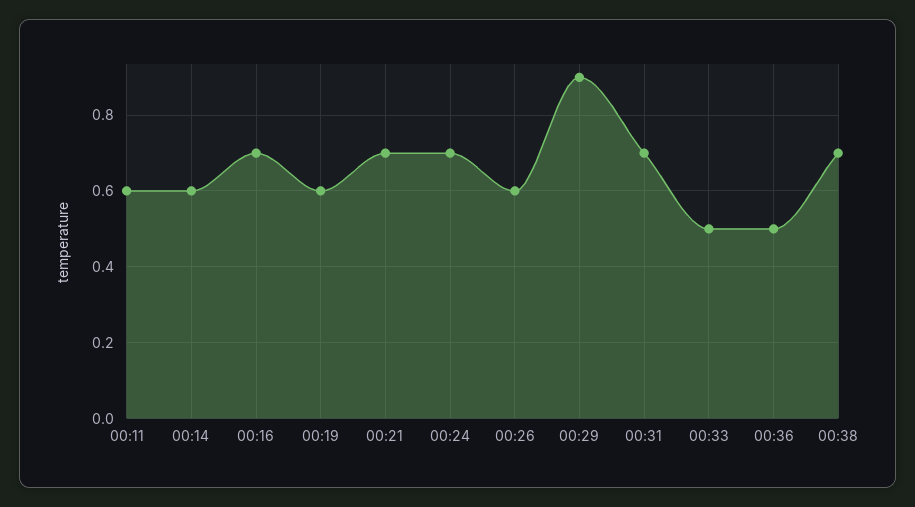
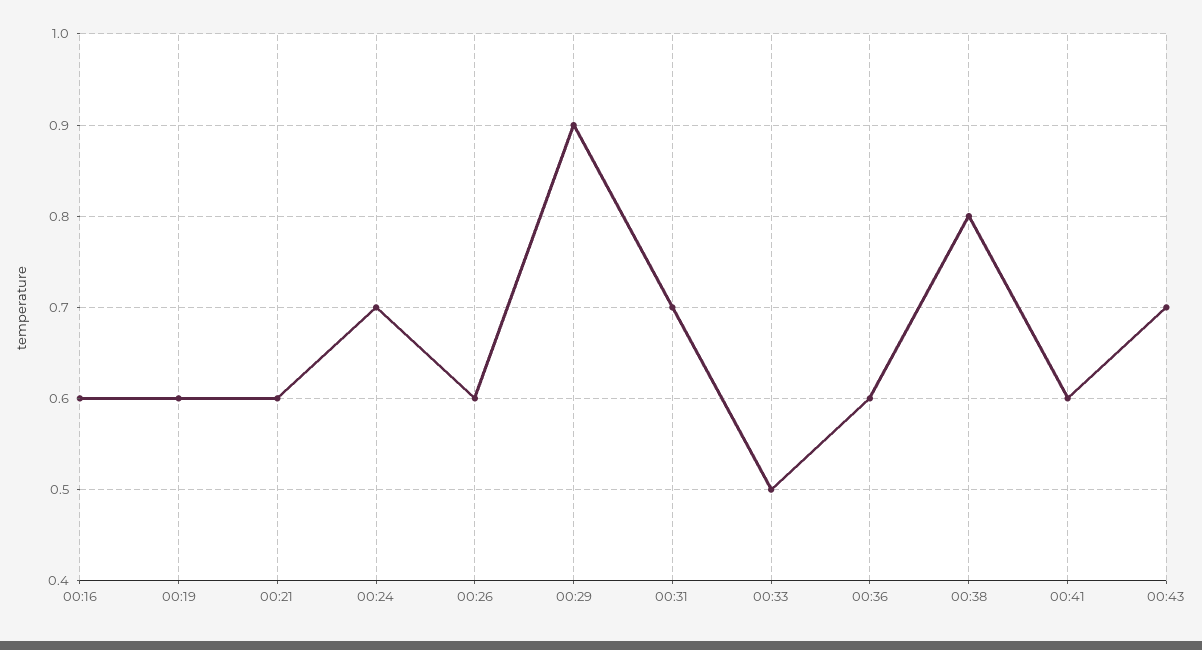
00:11: 0.6 -> none
00:14: 0.6 -> none
00:16: 0.7 -> 0.6
00:21: 0.7 -> 0.6
00:36: 0.5 -> 0.6
00:38: 0.7 -> 0.8
00:41: none -> 0.6
00:43: none -> 0.7

